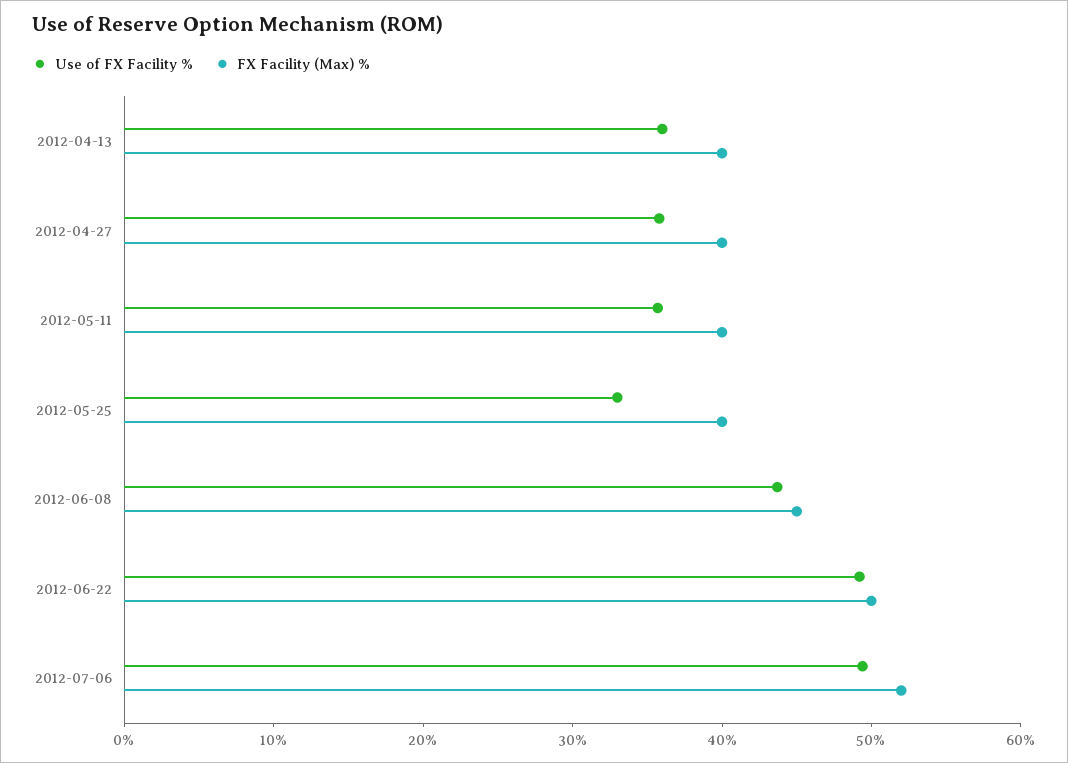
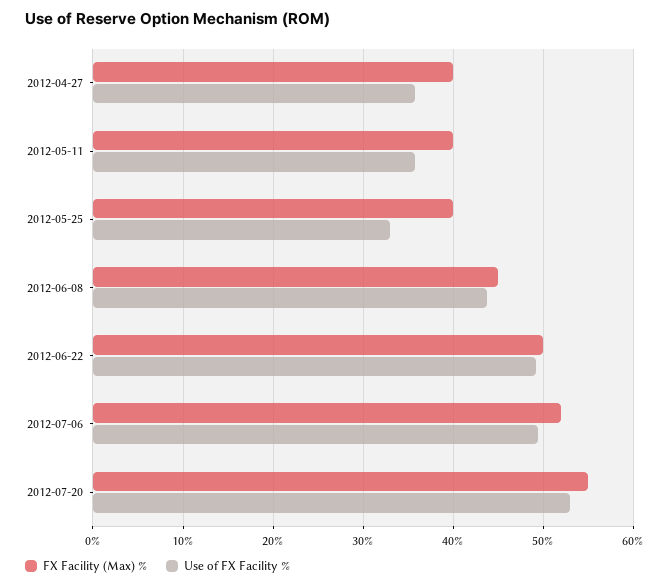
Use of FX Facility %, 2012-04-13: 36 -> none
FX Facility (Max) %, 2012-04-13: 40 -> none
FX Facility (Max) %, 2012-07-20: none -> 55
Use of FX Facility %, 2012-07-20: none -> 53

